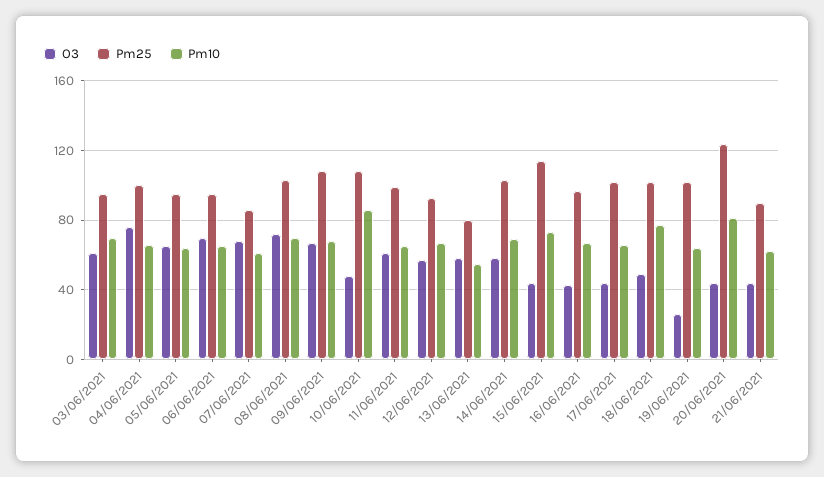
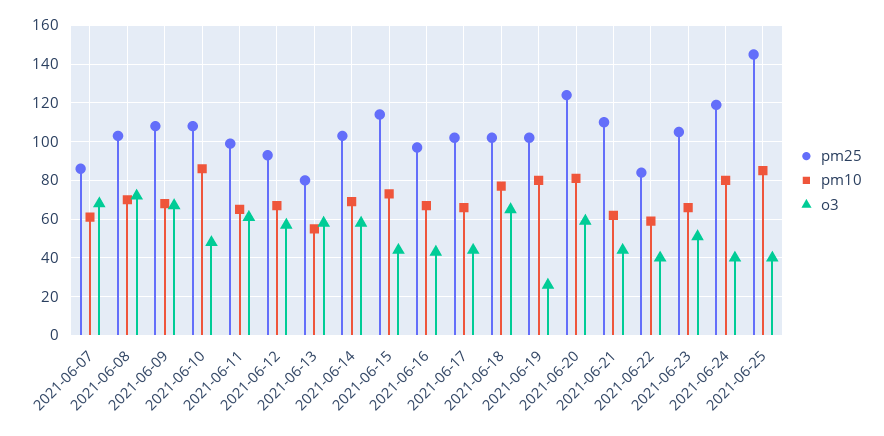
O3, 03/06/2021: 60 -> none
Pm25, 03/06/2021: 95 -> none
Pm10, 03/06/2021: 70 -> none
O3, 04/06/2021: 75 -> none
Pm25, 04/06/2021: 100 -> none
Pm10, 04/06/2021: 65 -> none
O3, 05/06/2021: 65 -> none
Pm25, 05/06/2021: 95 -> none
Pm10, 05/06/2021: 65 -> none
O3, 06/06/2021: 70 -> none
Pm25, 06/06/2021: 95 -> none
Pm10, 06/06/2021: 65 -> none
O3, 18/06/2021: 50 -> 65
Pm10, 19/06/2021: 65 -> 80
O3, 20/06/2021: 45 -> 60
Pm25, 21/06/2021: 90 -> 110
Pm25, 2021-06-22: none -> 85
Pm10, 2021-06-22: none -> 60
O3, 2021-06-22: none -> 40
Pm25, 2021-06-23: none -> 105
Pm10, 2021-06-23: none -> 65
O3, 2021-06-23: none -> 50
Pm25, 2021-06-24: none -> 120
Pm10, 2021-06-24: none -> 80
O3, 2021-06-24: none -> 40
Pm25, 2021-06-25: none -> 145
Pm10, 2021-06-25: none -> 85
O3, 2021-06-25: none -> 40

